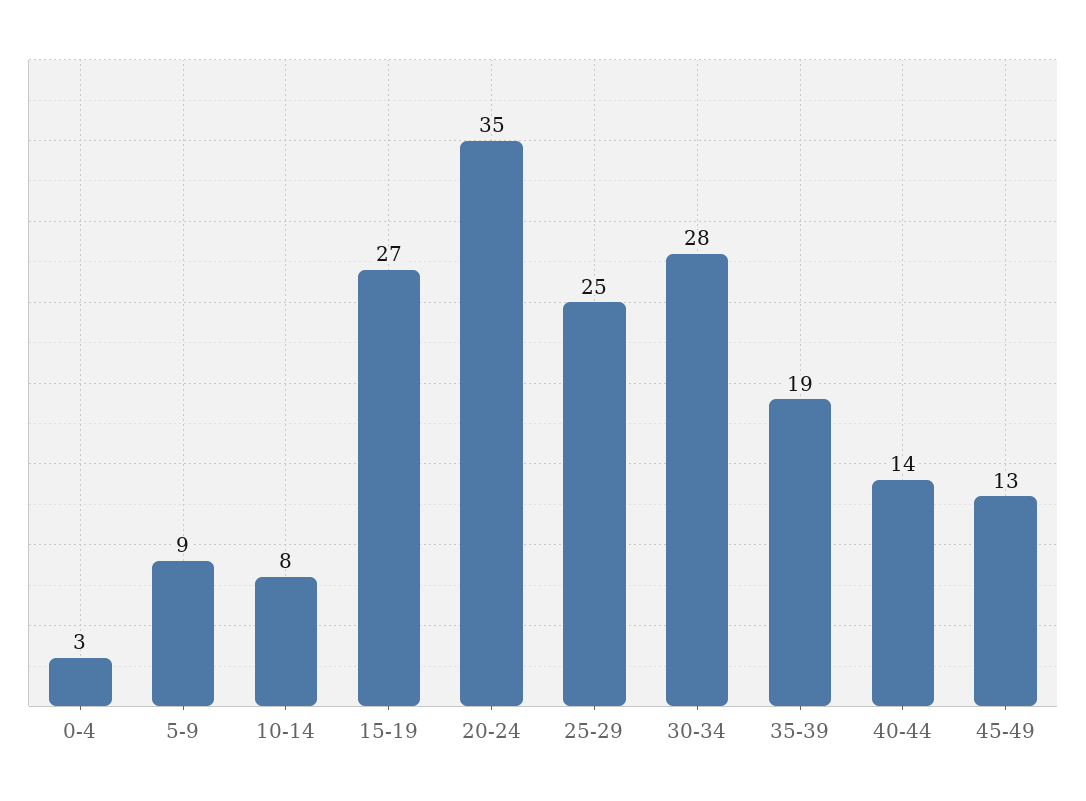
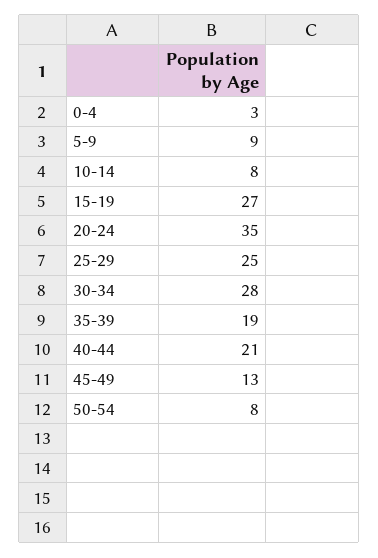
40-44: 14 -> 21
50-54: none -> 8

